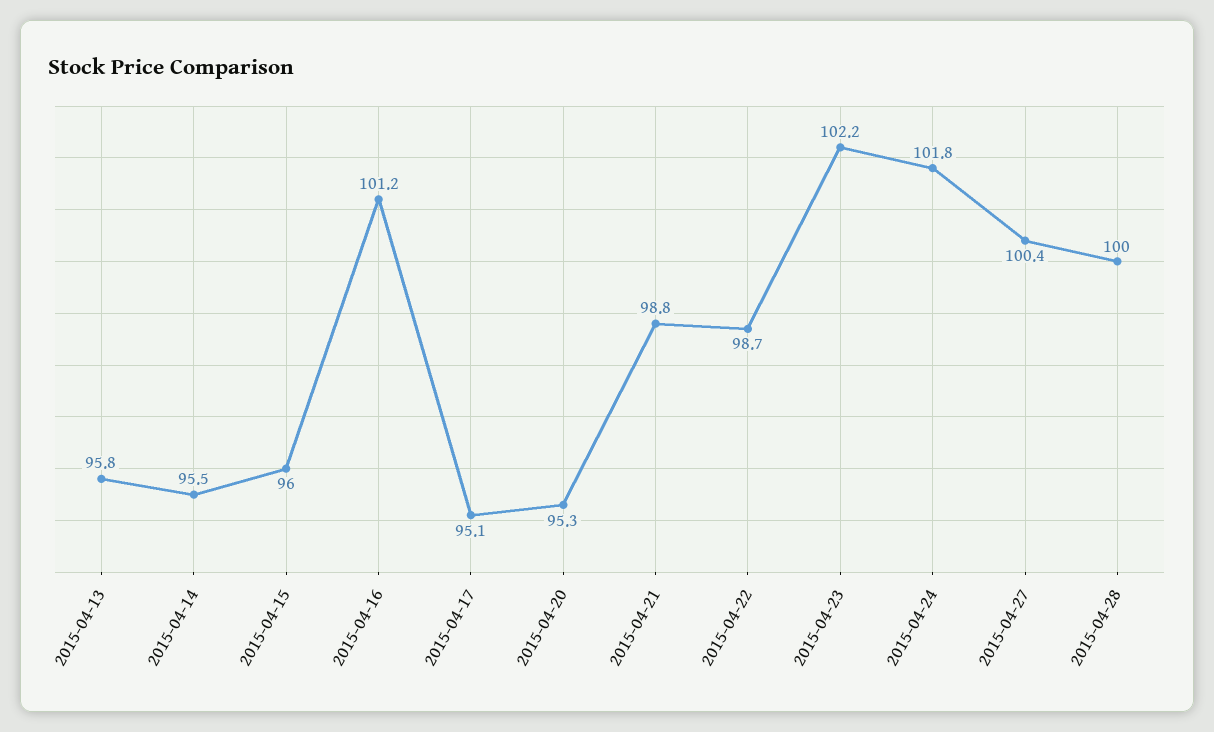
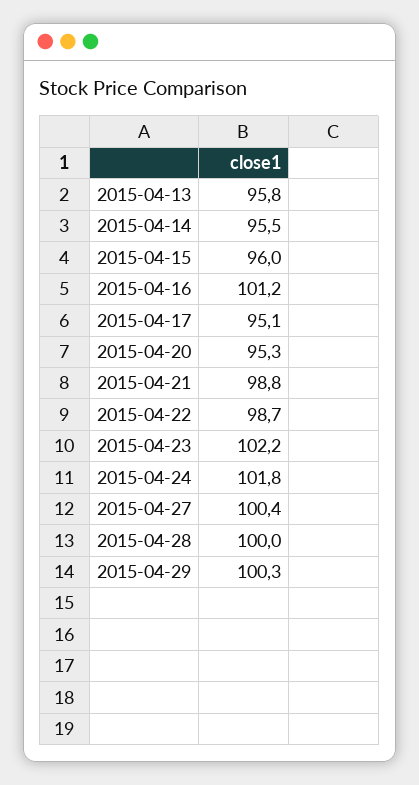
2015-04-29: none -> 100.3

